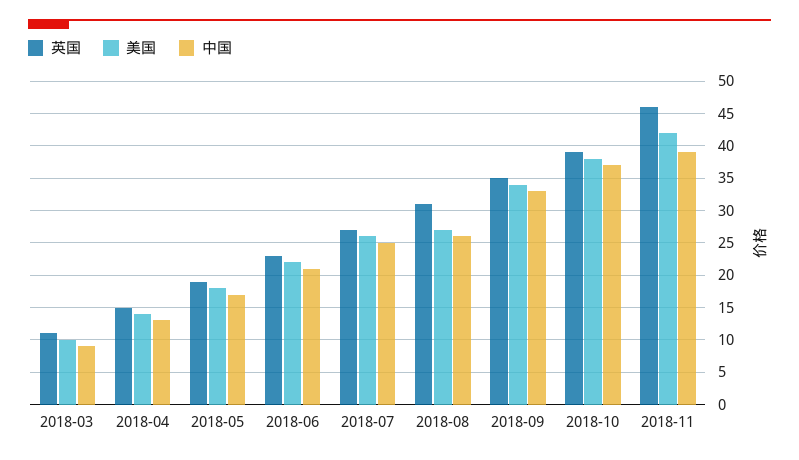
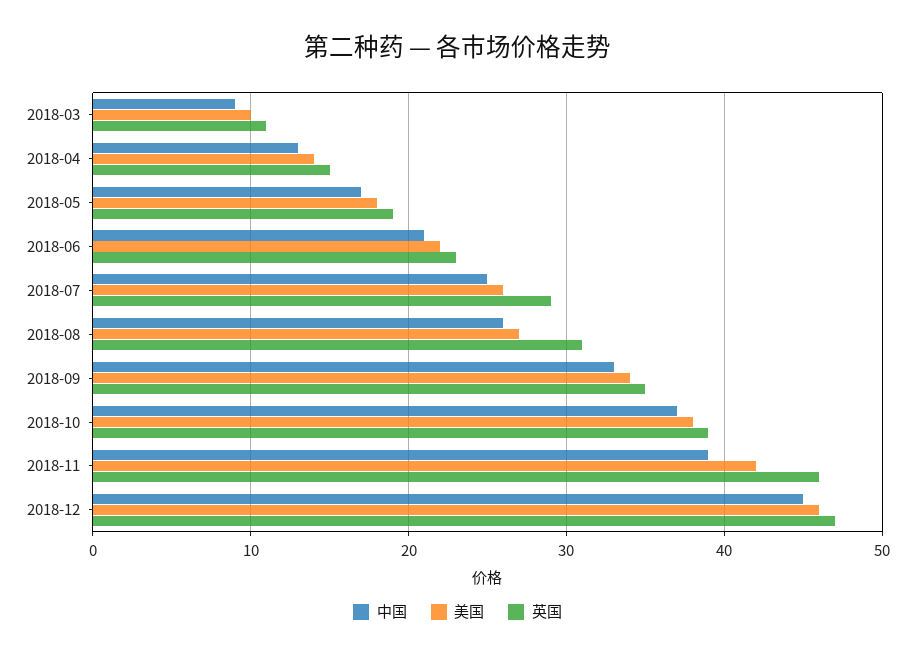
英国, 2018-07: 27 -> 29
中国, 2018-12: none -> 45
美国, 2018-12: none -> 46
英国, 2018-12: none -> 47

